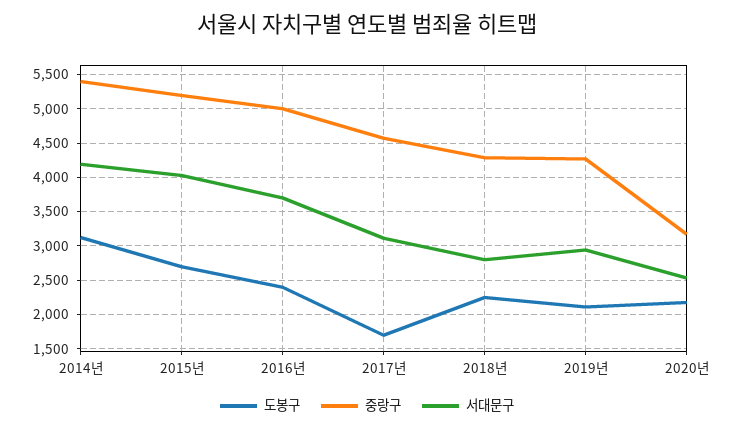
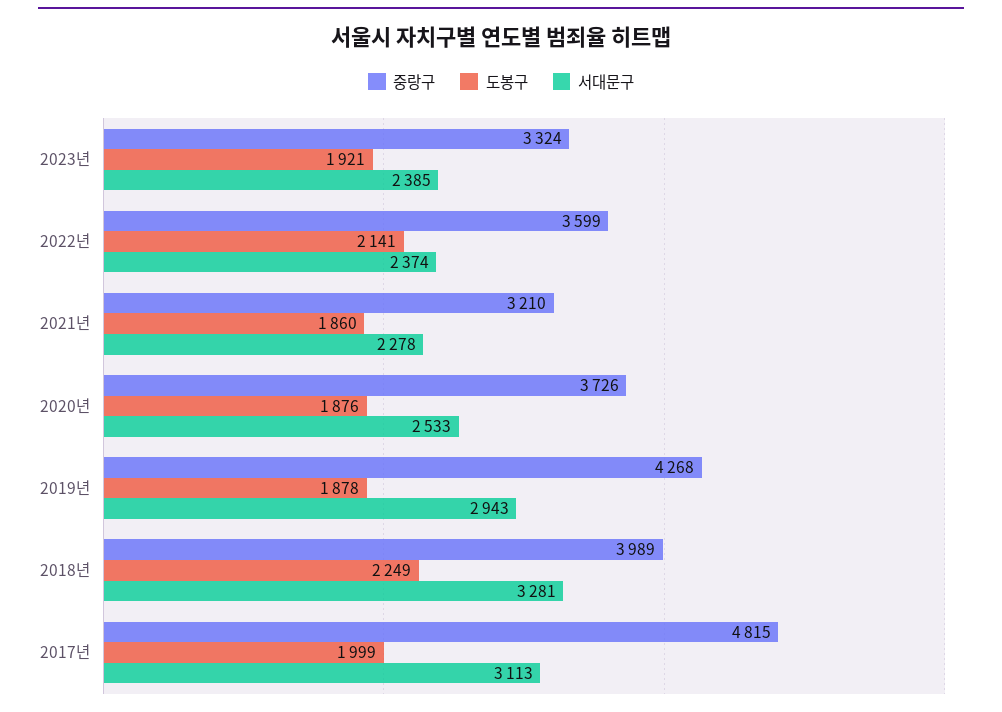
도봉구, 2014년: 3100 -> none
중랑구, 2014년: 5400 -> none
서대문구, 2014년: 4200 -> none
도봉구, 2015년: 2700 -> none
중랑구, 2015년: 5200 -> none
서대문구, 2015년: 4000 -> none
도봉구, 2016년: 2400 -> none
중랑구, 2016년: 5000 -> none
서대문구, 2016년: 3700 -> none
도봉구, 2017년: 1700 -> 1999
중랑구, 2017년: 4600 -> 4815
중랑구, 2018년: 4300 -> 3989
서대문구, 2018년: 2800 -> 3281
도봉구, 2019년: 2100 -> 1878
도봉구, 2020년: 2200 -> 1876
중랑구, 2020년: 3200 -> 3726
중랑구, 2023년: none -> 3324
도봉구, 2023년: none -> 1921
서대문구, 2023년: none -> 2385
중랑구, 2022년: none -> 3599
도봉구, 2022년: none -> 2141
서대문구, 2022년: none -> 2374
중랑구, 2021년: none -> 3210
도봉구, 2021년: none -> 1860
서대문구, 2021년: none -> 2278

